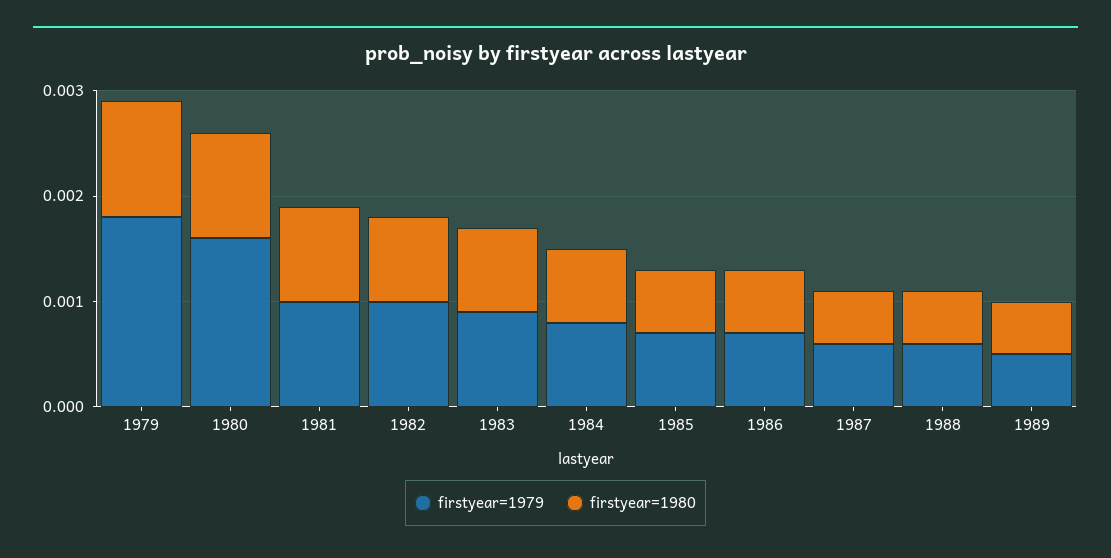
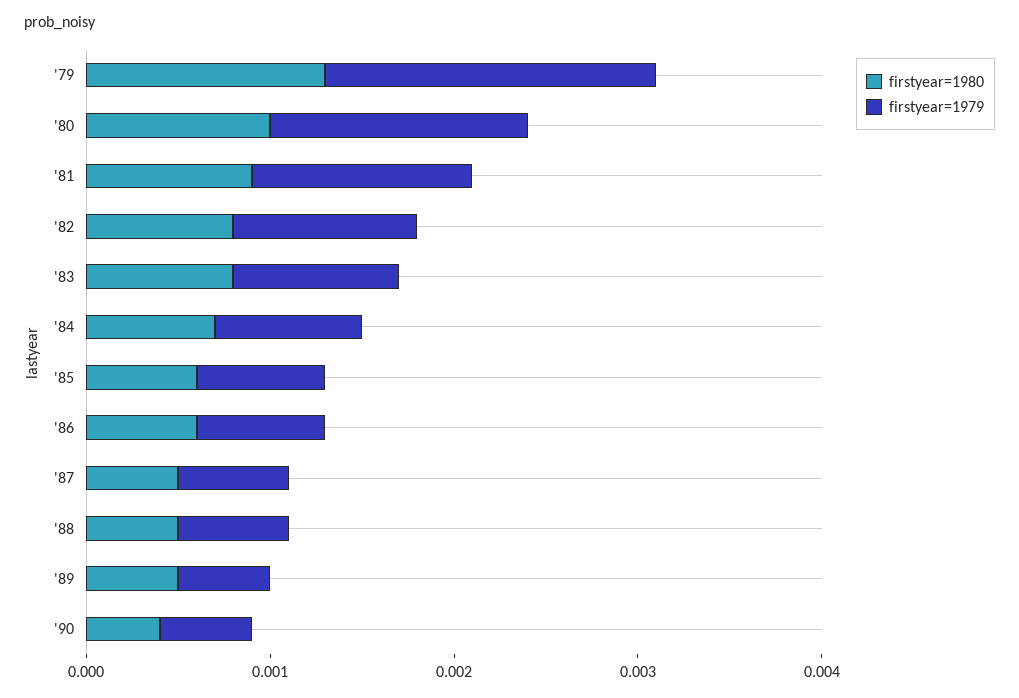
firstyear=1980, 1979: 0.0011 -> 0.0013
firstyear=1979, 1980: 0.0016 -> 0.0014
firstyear=1979, 1981: 0.001 -> 0.0012
firstyear=1980, '90: none -> 0.0004
firstyear=1979, '90: none -> 0.0005

